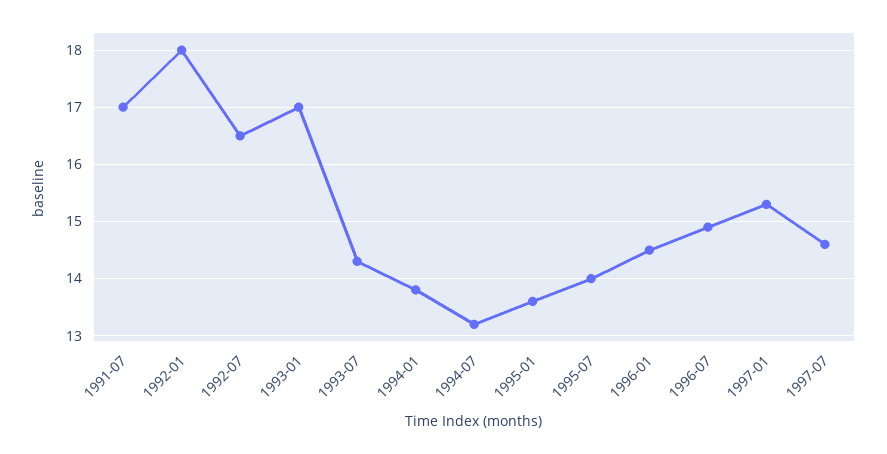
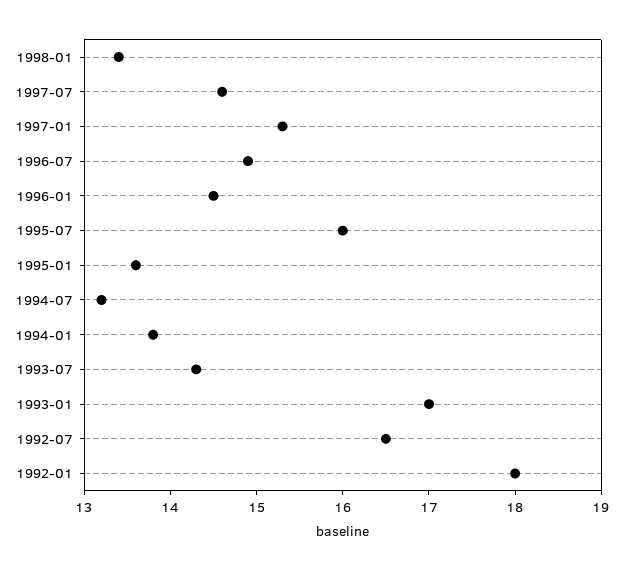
1991-07: 17 -> none
1995-07: 14 -> 16
1998-01: none -> 13.4

